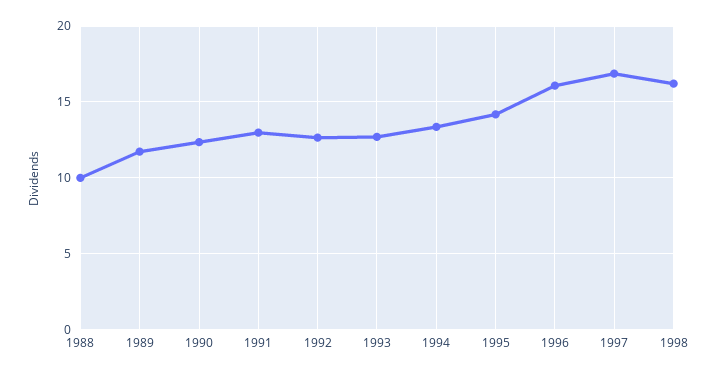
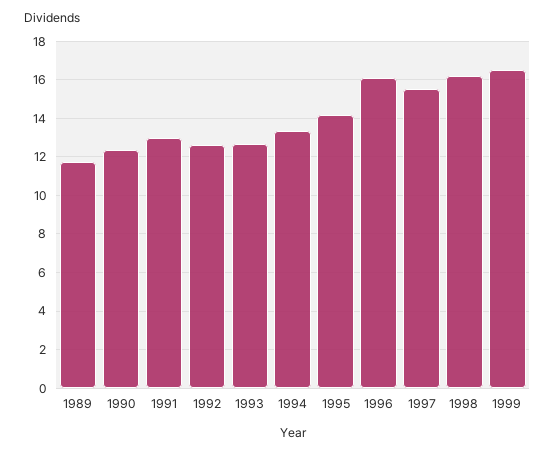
1988: 10 -> none
1997: 17 -> 15.5
1999: none -> 16.5

